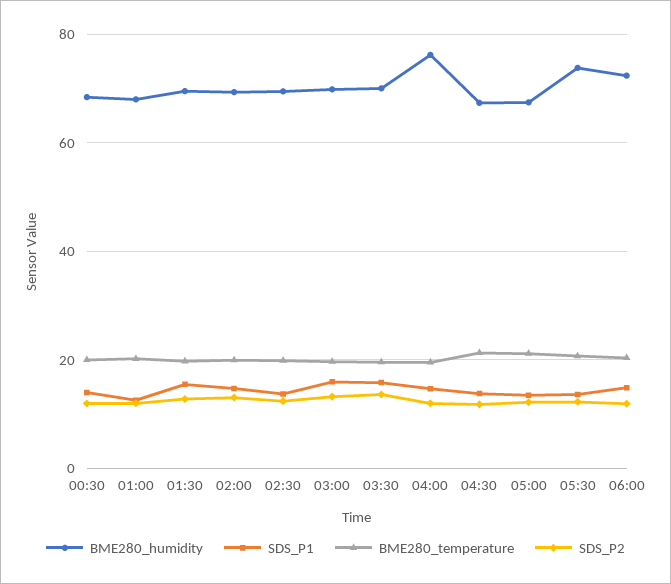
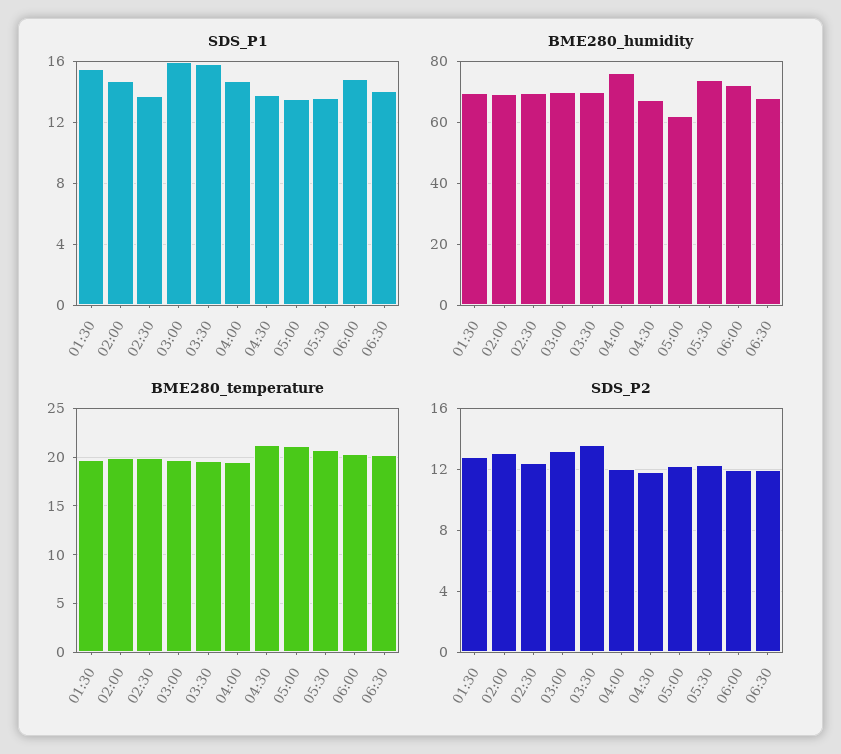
BME280_humidity, 00:30: 68 -> none
SDS_P1, 00:30: 14 -> none
BME280_temperature, 00:30: 20 -> none
SDS_P2, 00:30: 12 -> none
BME280_humidity, 01:00: 68 -> none
SDS_P1, 01:00: 12 -> none
BME280_temperature, 01:00: 20 -> none
SDS_P2, 01:00: 12 -> none
BME280_humidity, 05:00: 68 -> 62
SDS_P1, 06:30: none -> 14
BME280_humidity, 06:30: none -> 68
BME280_temperature, 06:30: none -> 20
SDS_P2, 06:30: none -> 12

